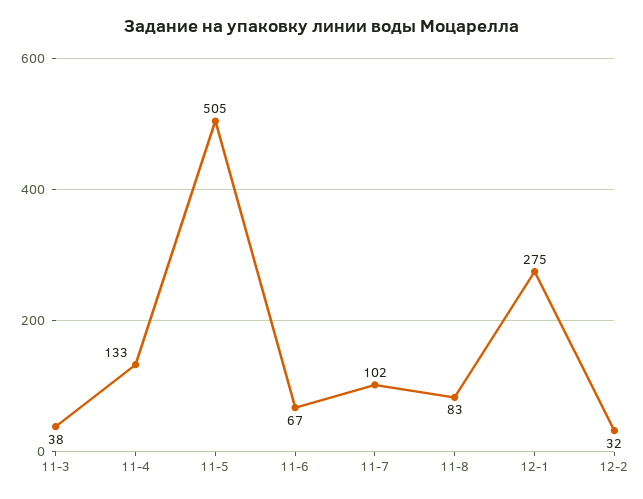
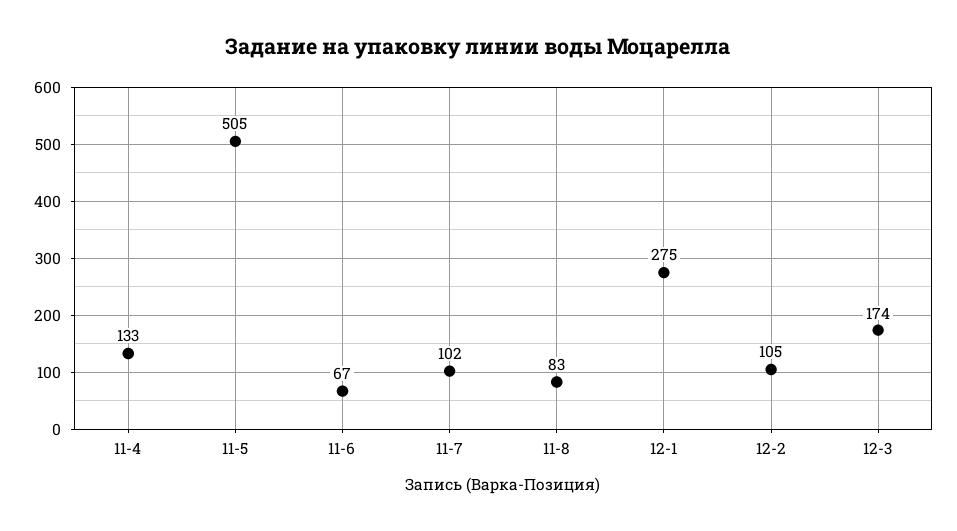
11-3: 38 -> none
12-2: 32 -> 105
12-3: none -> 174

